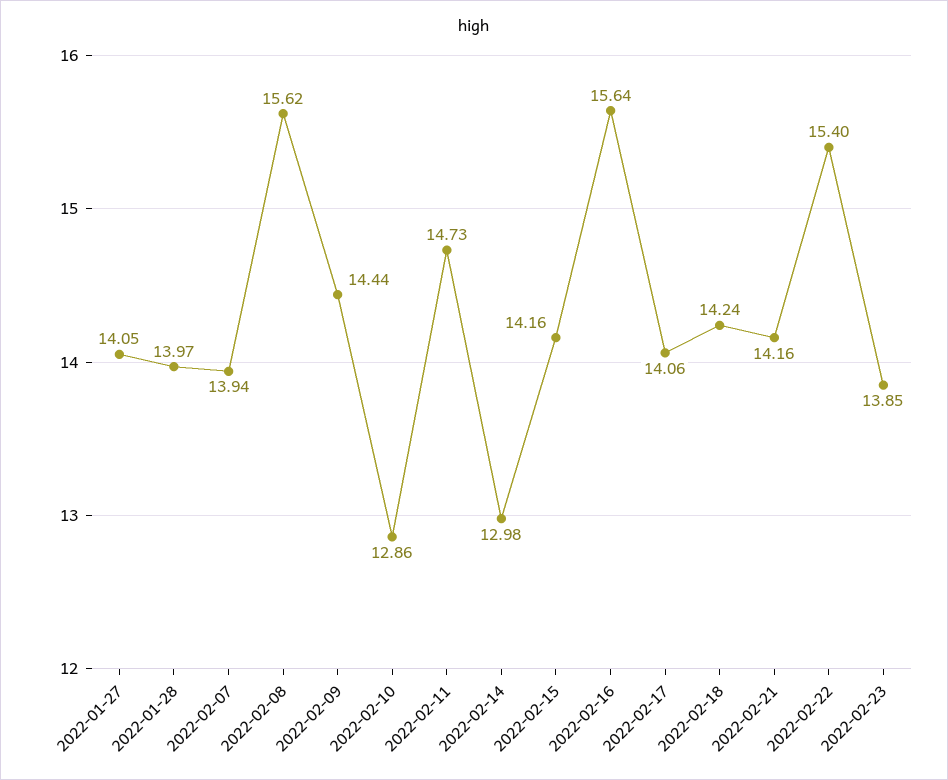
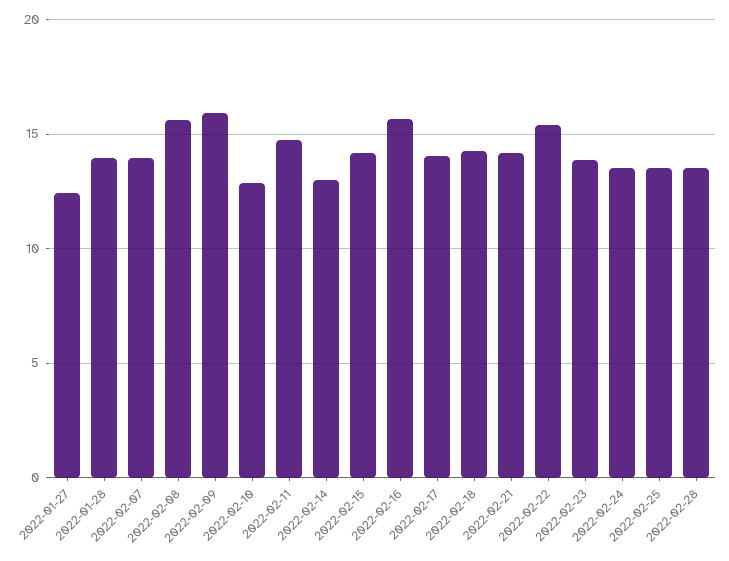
2022-01-27: 14.05 -> 12.5
2022-02-09: 14.44 -> 16
2022-02-24: none -> 13.5
2022-02-25: none -> 13.5
2022-02-28: none -> 13.5

